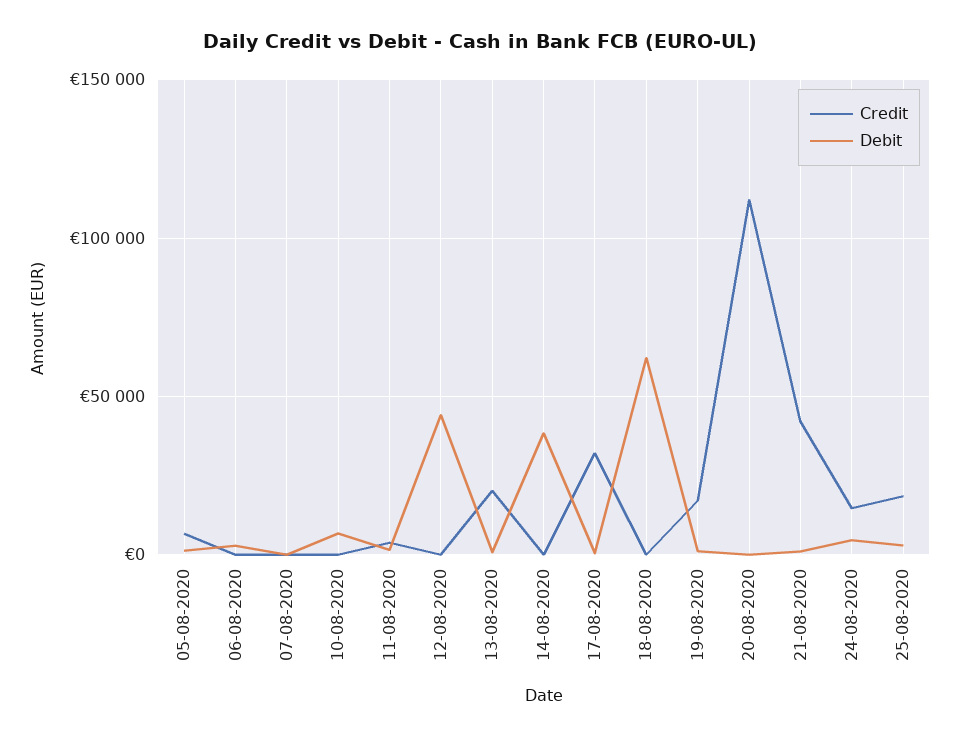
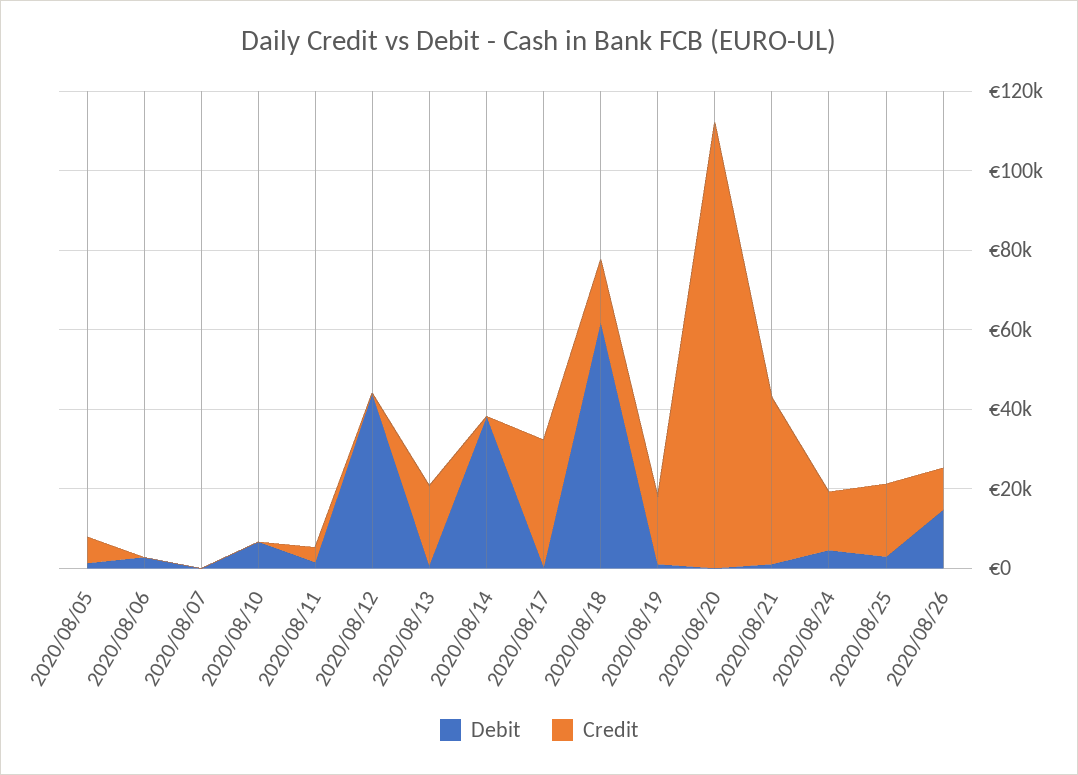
Credit, 18-08-2020: 0 -> 15000
Debit, 2020/08/26: none -> 15000
Credit, 2020/08/26: none -> 10000

